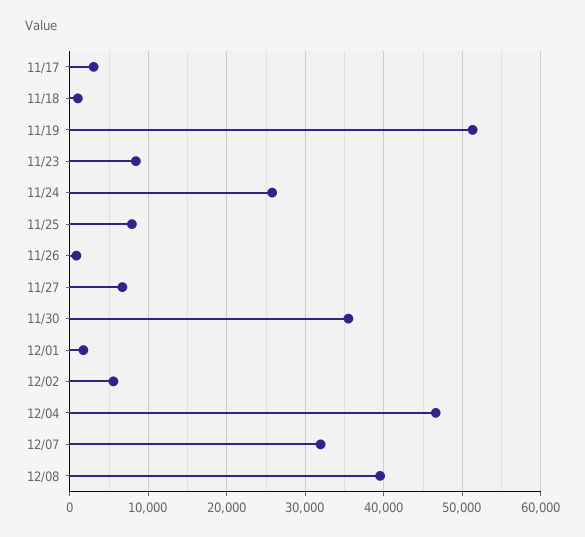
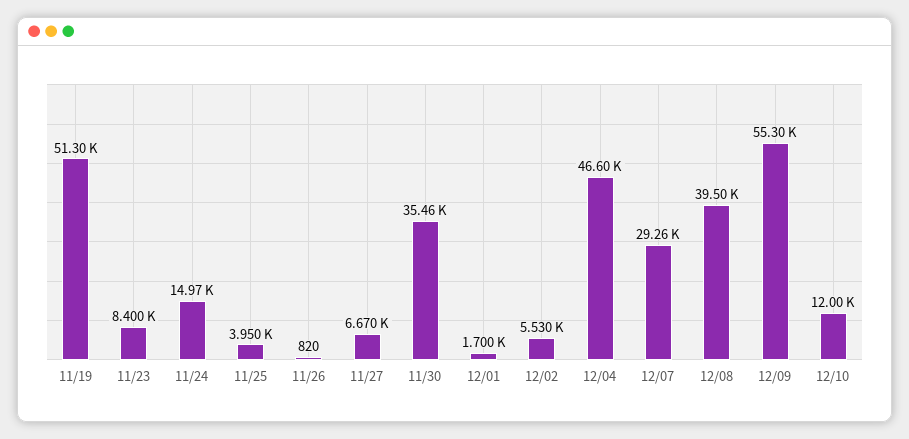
11/17: 3000 -> none
11/18: 1000 -> none
11/24: 26000 -> 14970
11/25: 8000 -> 3950
12/07: 32000 -> 29260
12/09: none -> 55300
12/10: none -> 12000

